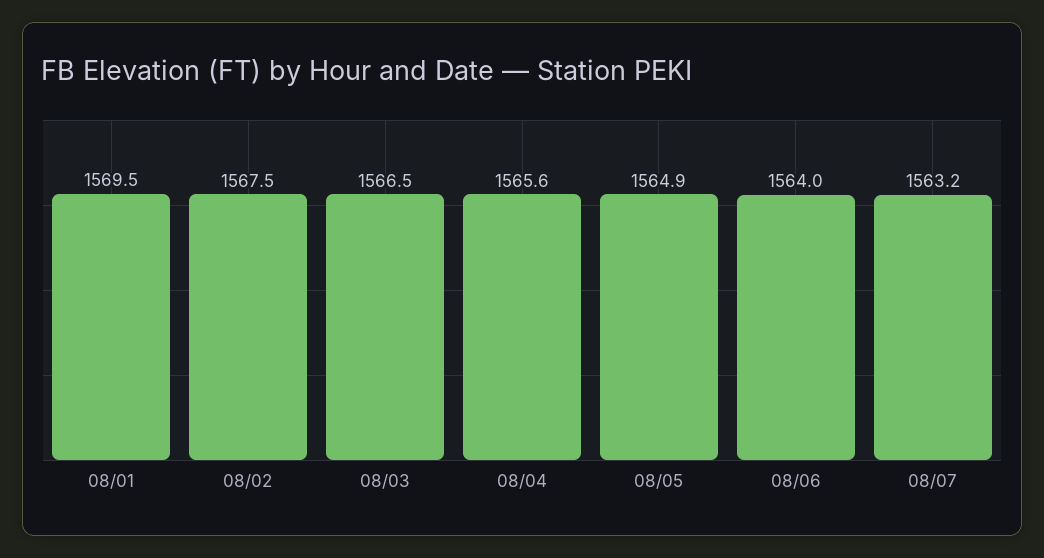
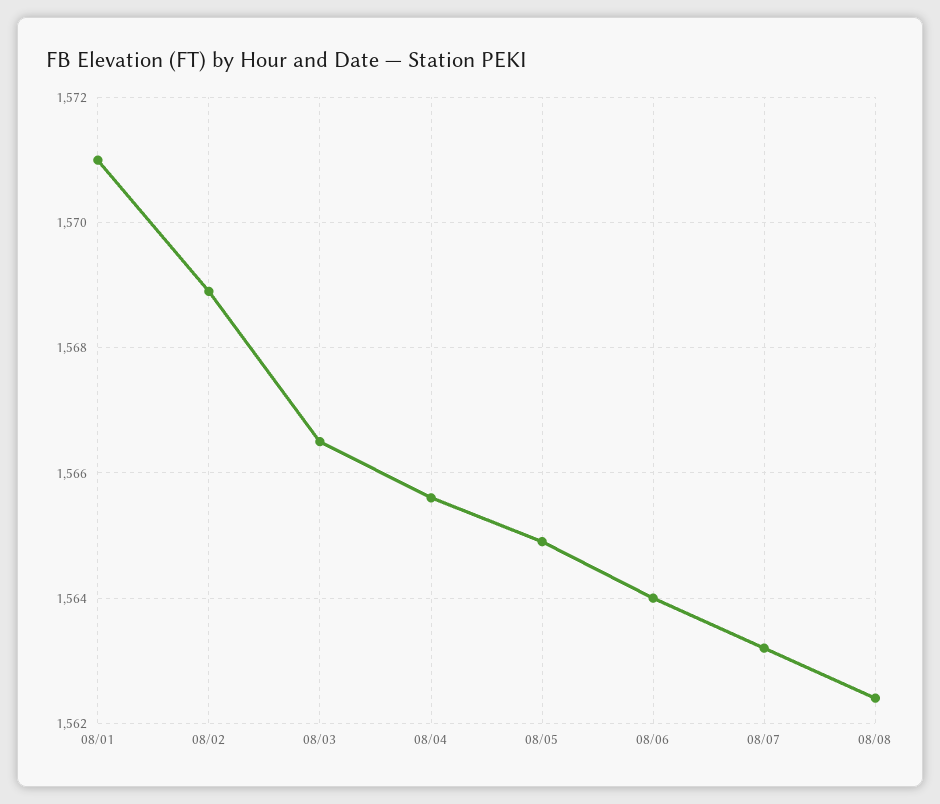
08/01: 1569.5 -> 1571
08/02: 1567.5 -> 1569
08/08: none -> 1562.5

